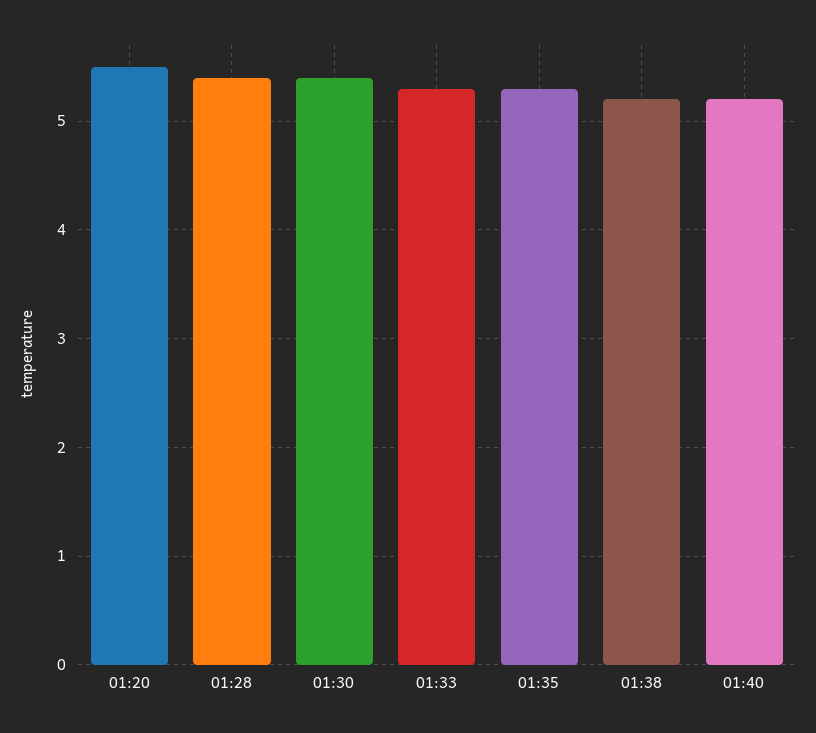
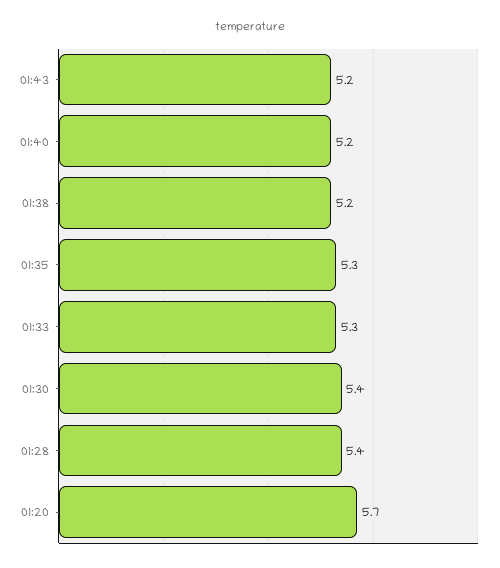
01:20: 5.5 -> 5.7
01:43: none -> 5.2

